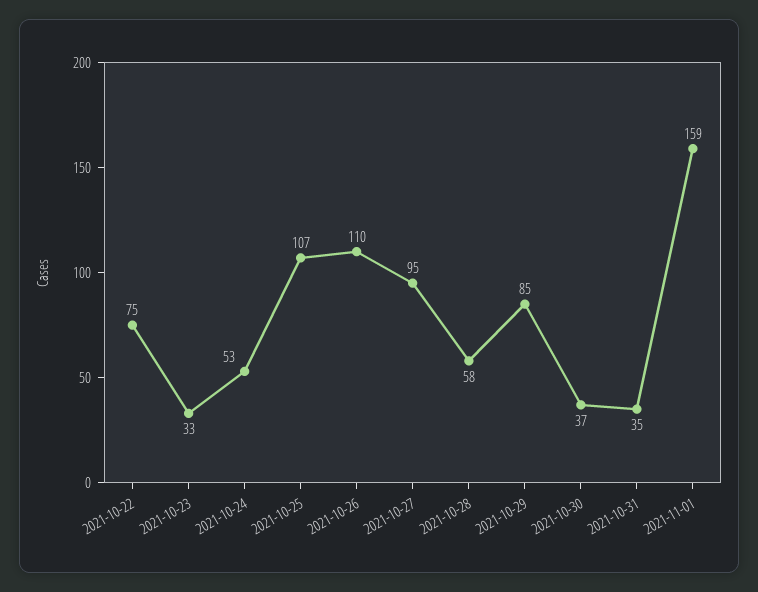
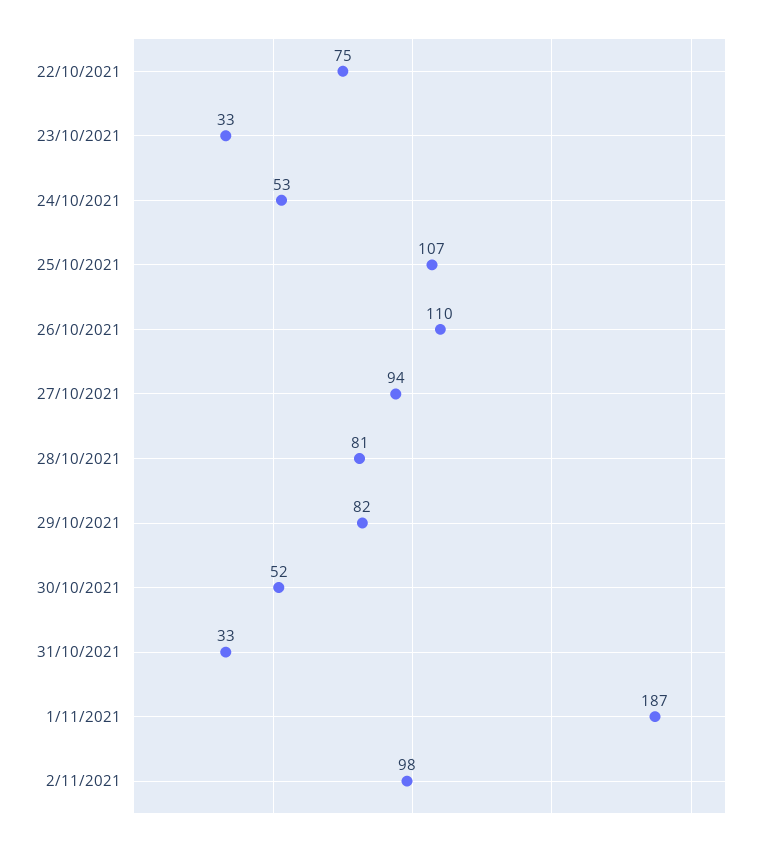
2021-10-27: 95 -> 94
2021-10-28: 58 -> 81
2021-10-29: 85 -> 82
2021-10-30: 37 -> 52
2021-10-31: 35 -> 33
2021-11-01: 159 -> 187
2/11/2021: none -> 98

